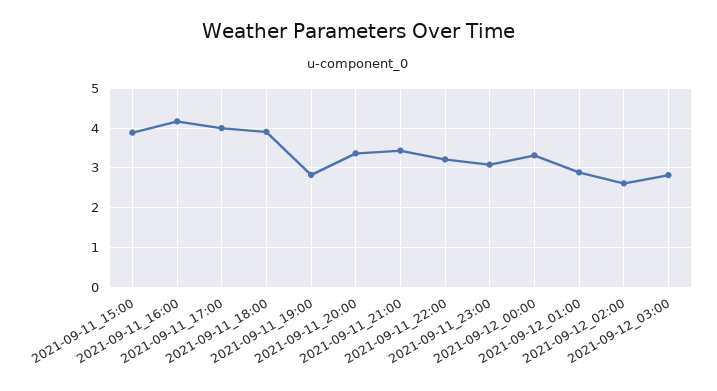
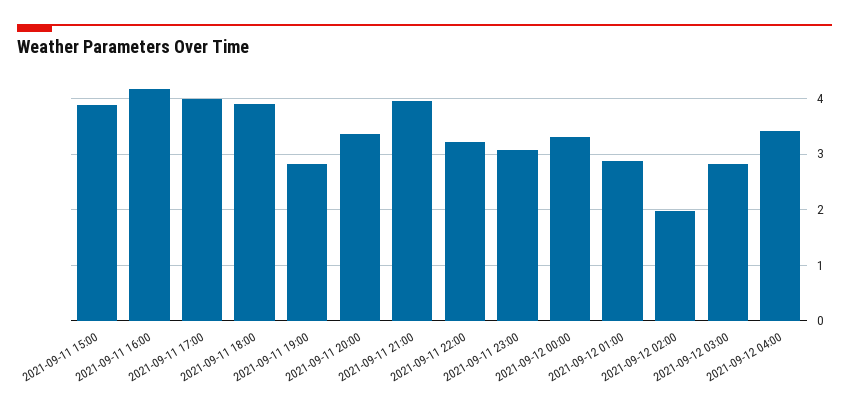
2021-09-11_21:00: 3.4 -> 4
2021-09-12_02:00: 2.6 -> 2
2021-09-12 04:00: none -> 3.4

